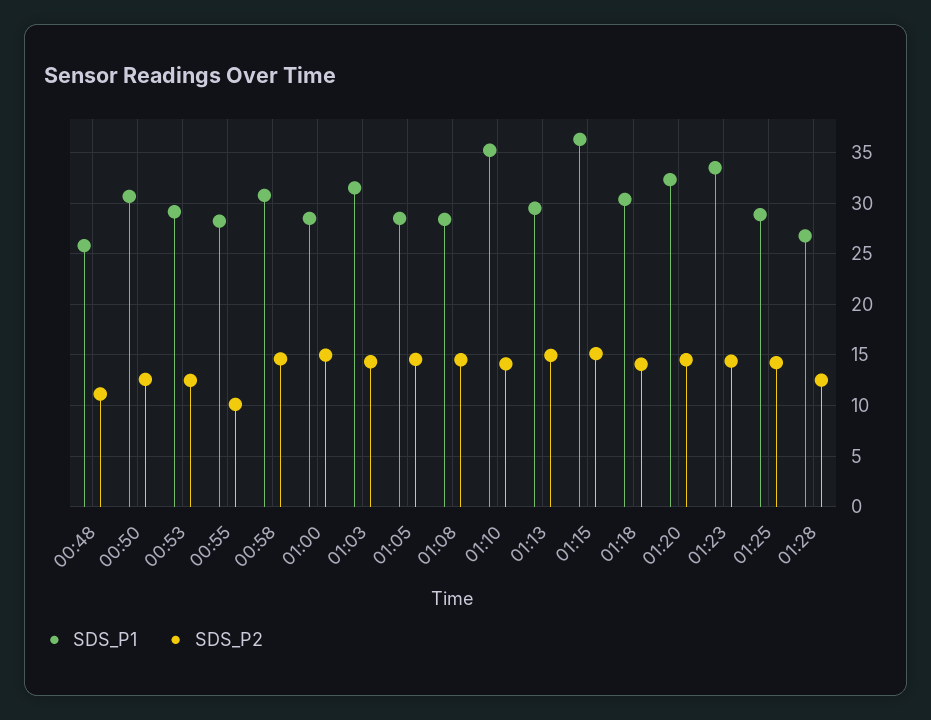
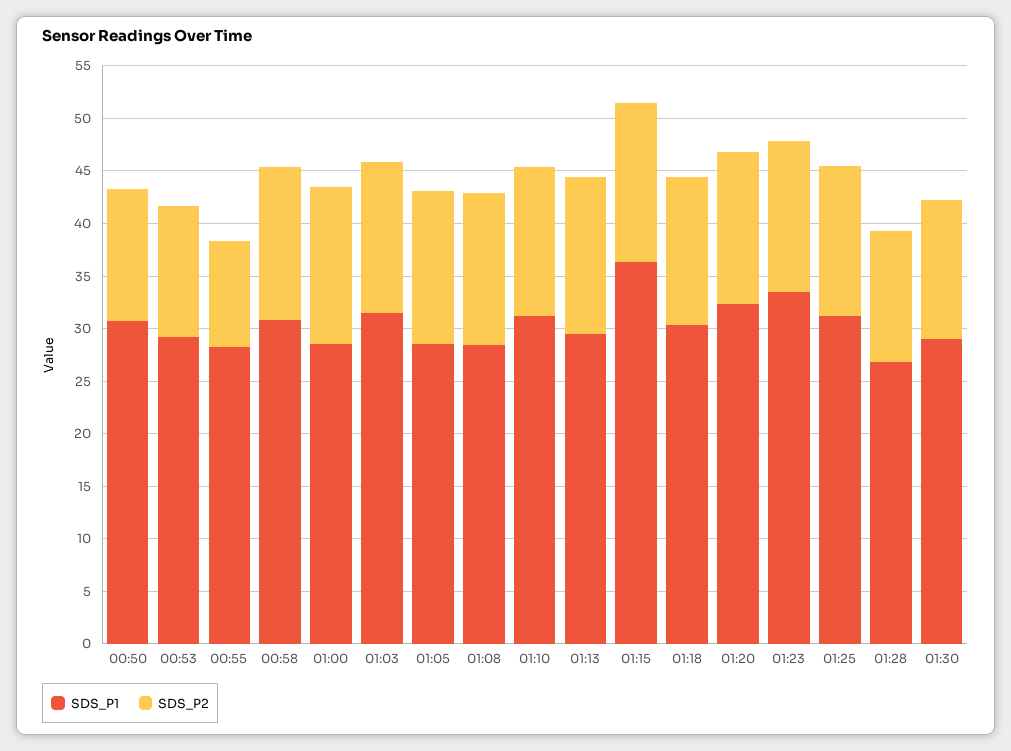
SDS_P1, 00:48: 26 -> none
SDS_P2, 00:48: 11 -> none
SDS_P1, 01:10: 35 -> 31
SDS_P1, 01:25: 29 -> 31
SDS_P1, 01:30: none -> 29
SDS_P2, 01:30: none -> 13

